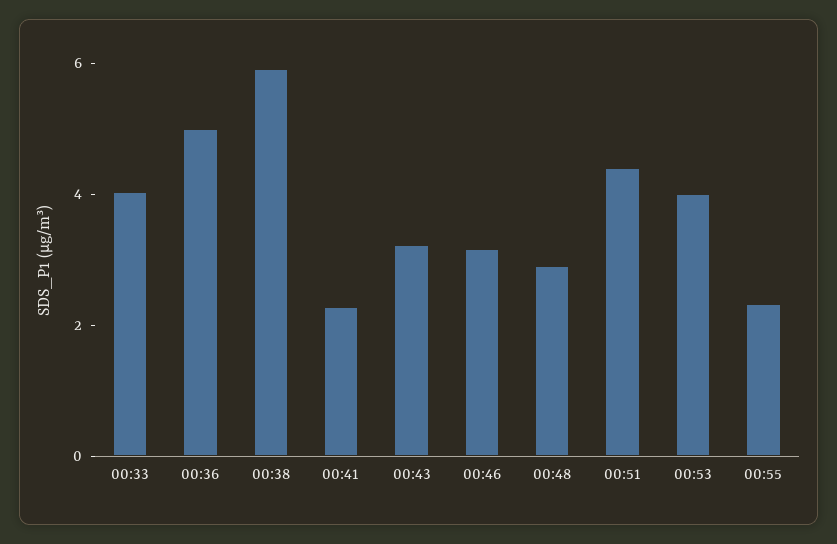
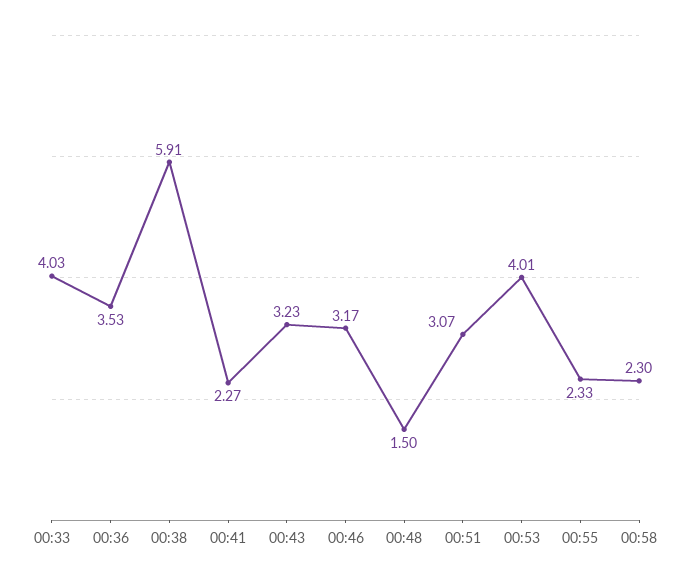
00:36: 5 -> 3.53
00:48: 3 -> 1.5
00:51: 4.5 -> 3.07
00:58: none -> 2.3

